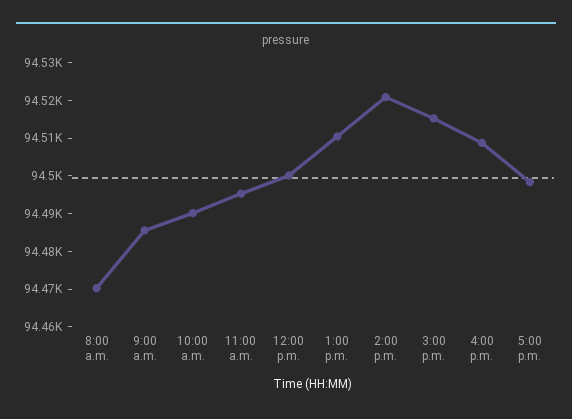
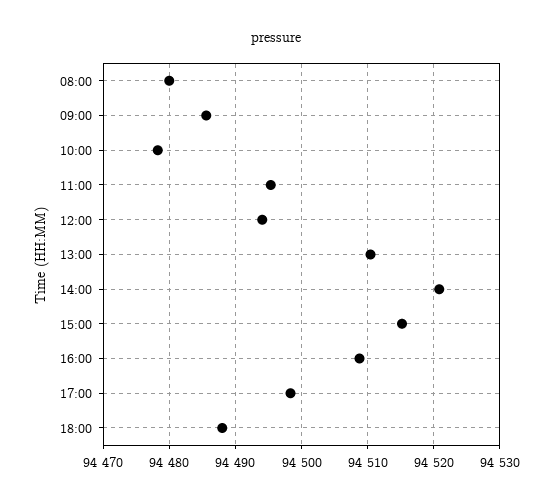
8:00 a.m.: 94470 -> 94480
10:00 a.m.: 94490 -> 94478
12:00 p.m.: 94500 -> 94494
18:00: none -> 94488

